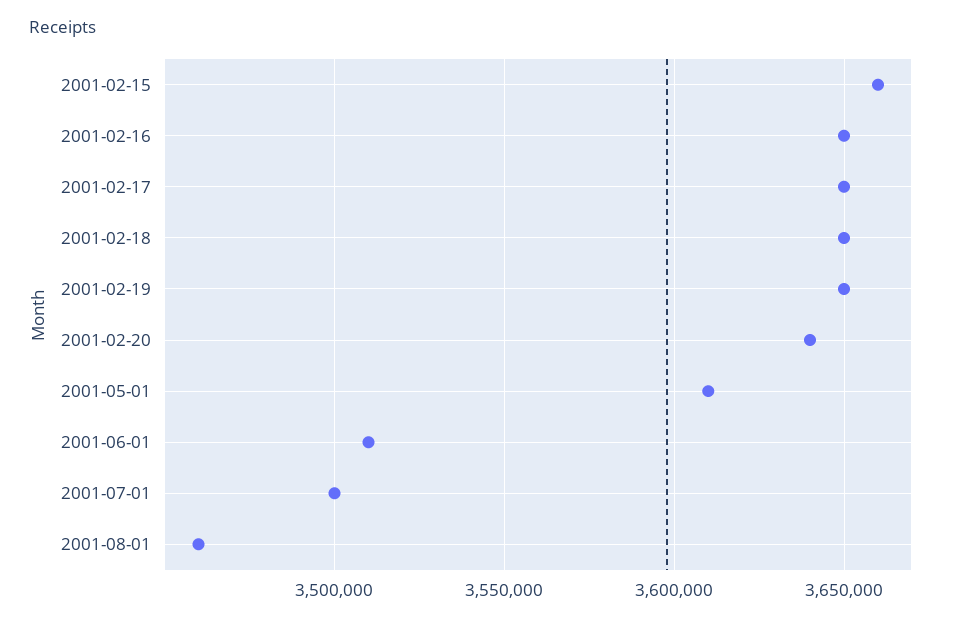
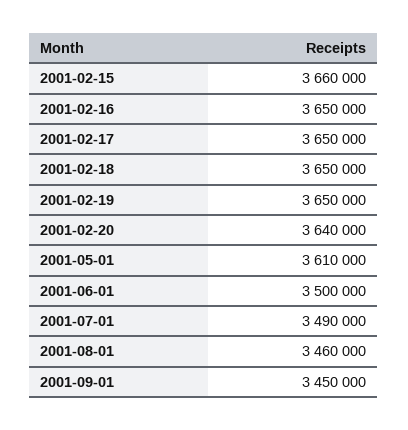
2001-06-01: 3510000 -> 3500000
2001-07-01: 3500000 -> 3490000
2001-09-01: none -> 3450000

